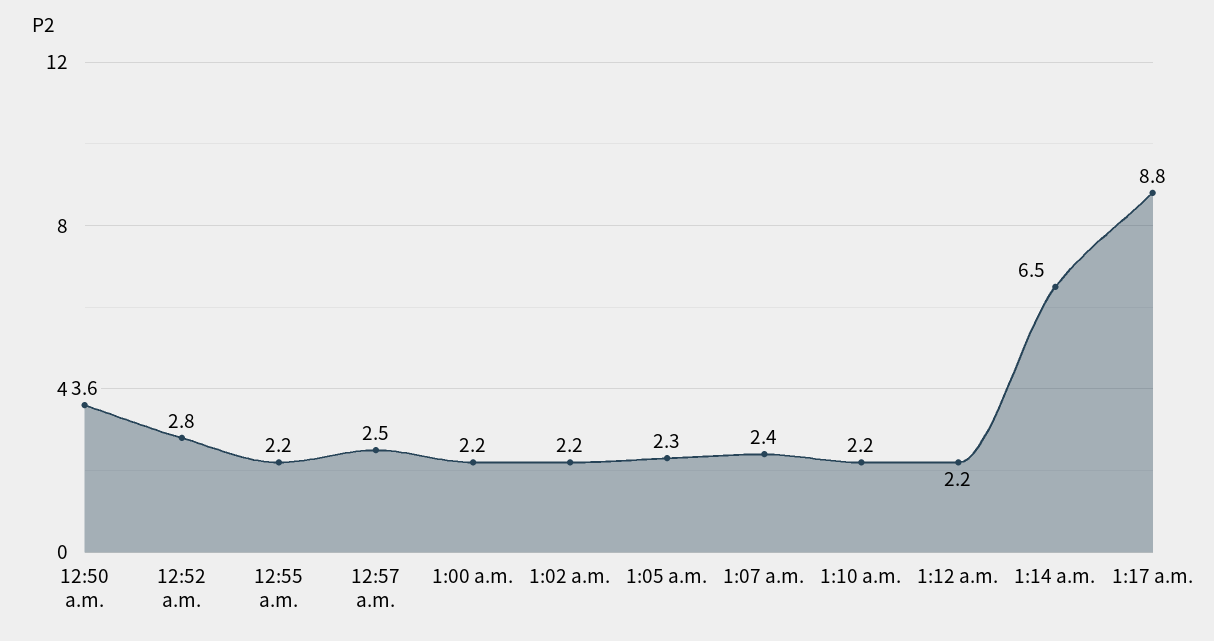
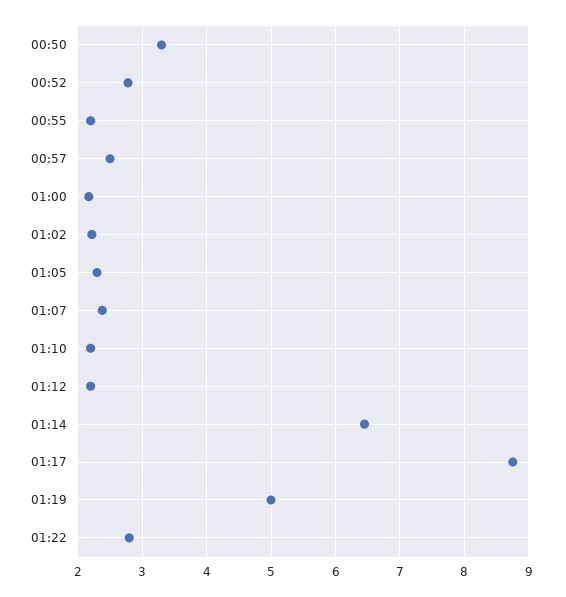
12:50 a.m.: 3.6 -> 3.3
01:19: none -> 5
01:22: none -> 2.8

